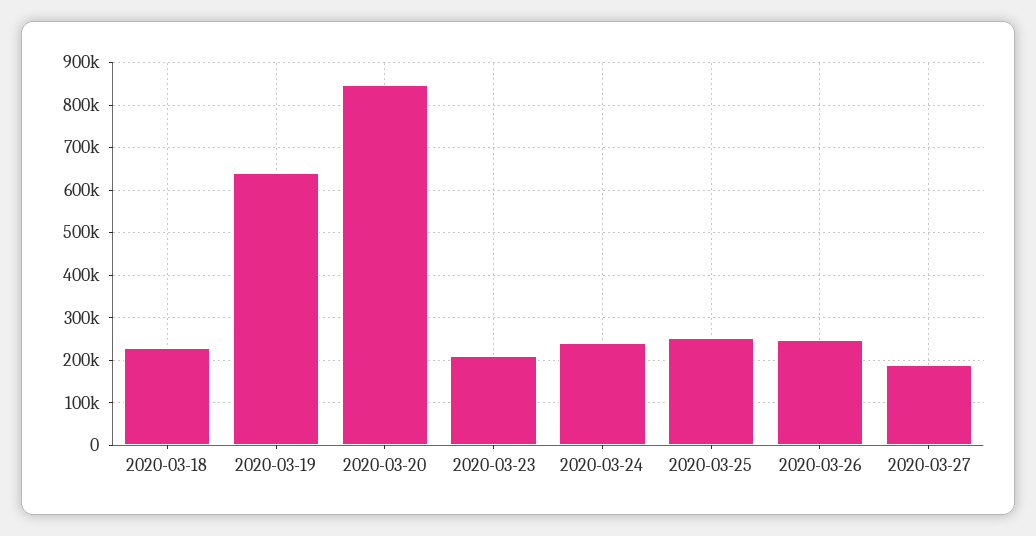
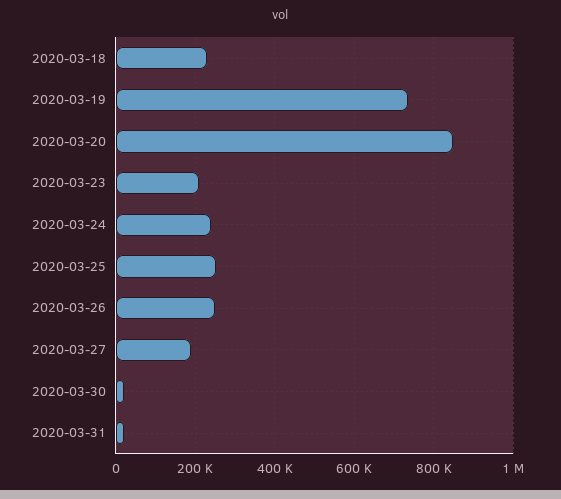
2020-03-19: 640000 -> 740000
2020-03-30: none -> 20000
2020-03-31: none -> 20000

